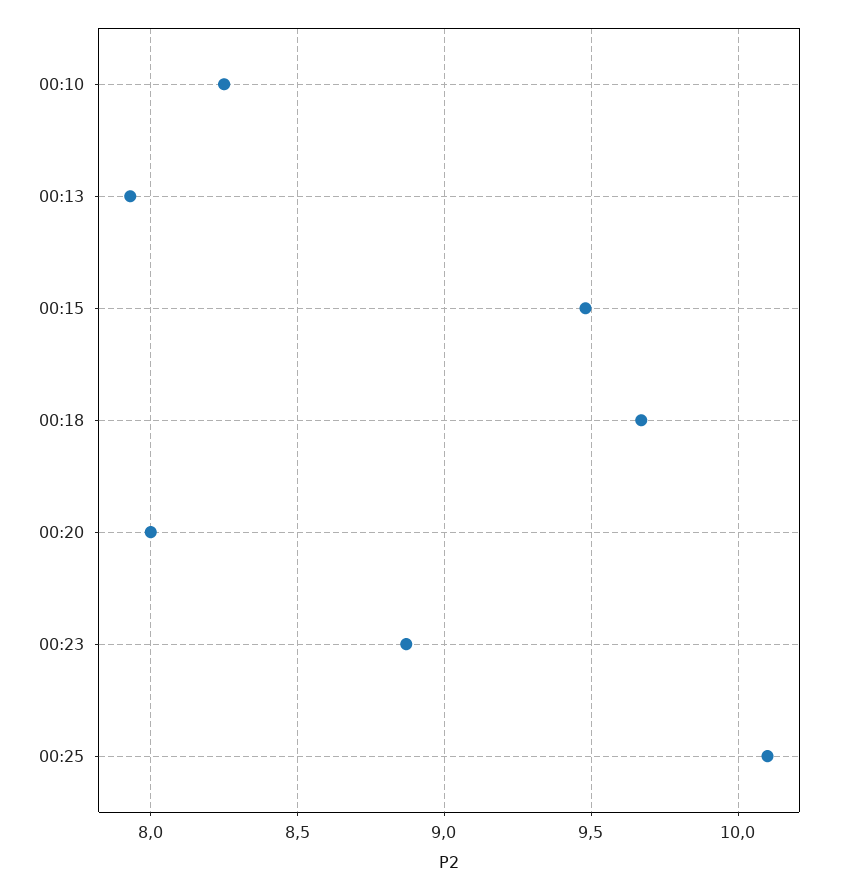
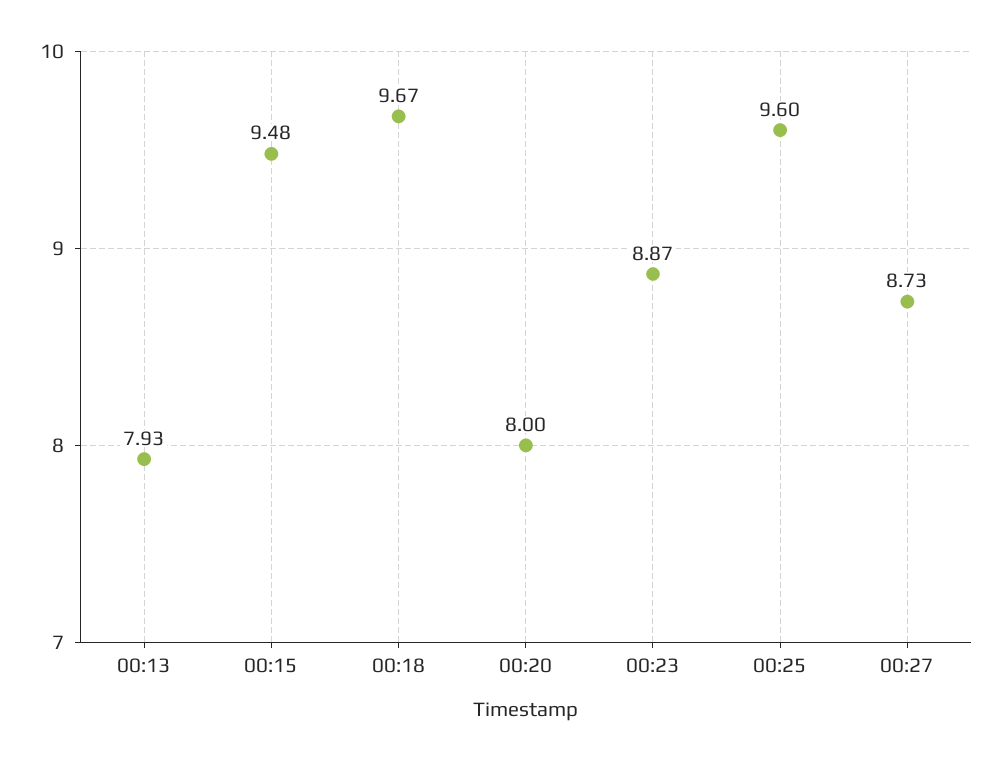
00:10: 8.25 -> none
00:25: 10.1 -> 9.6
00:27: none -> 8.73

